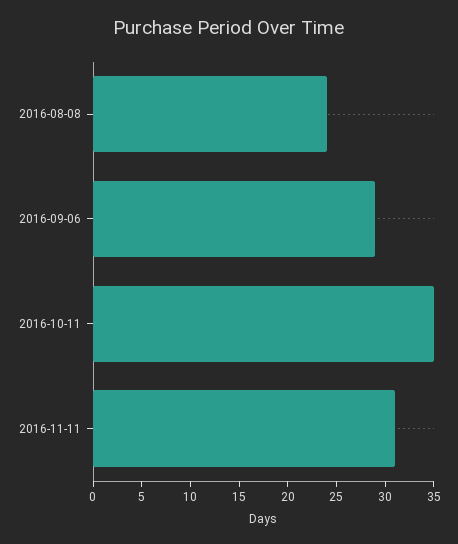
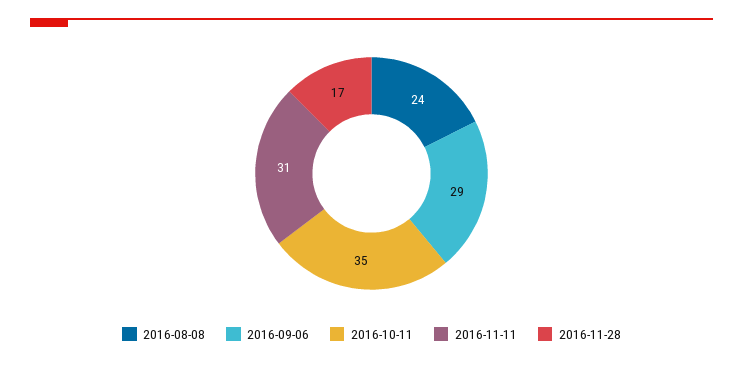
2016-11-28: none -> 17

